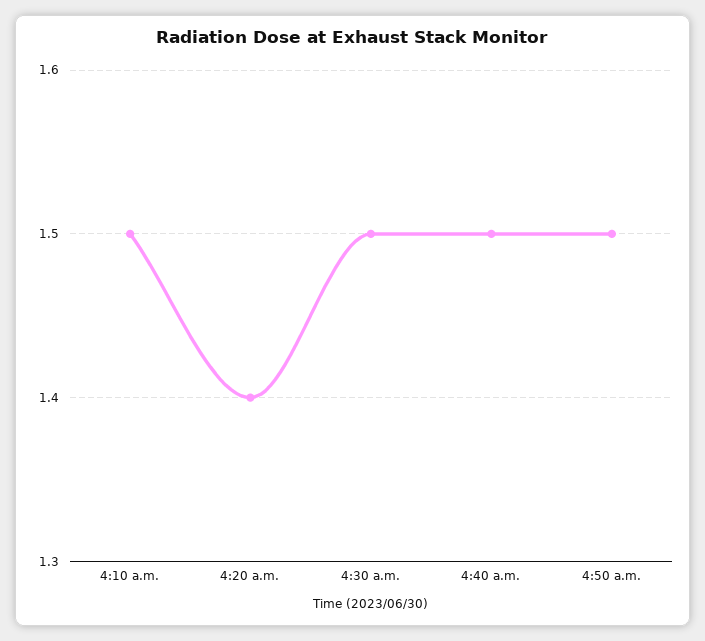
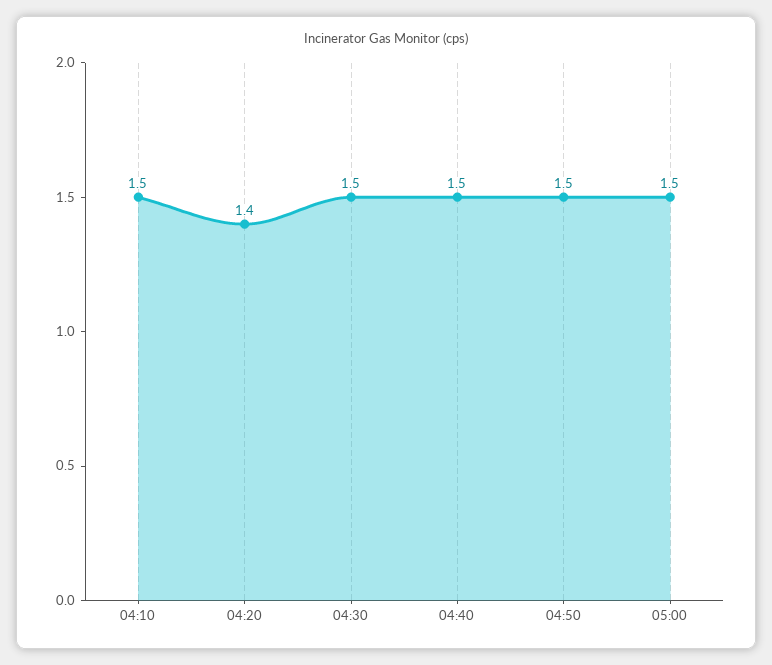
05:00: none -> 1.5

